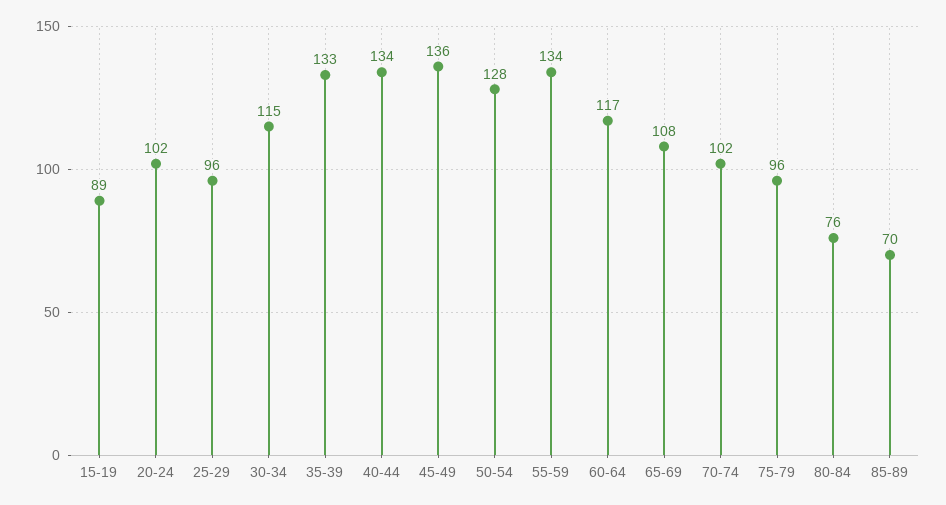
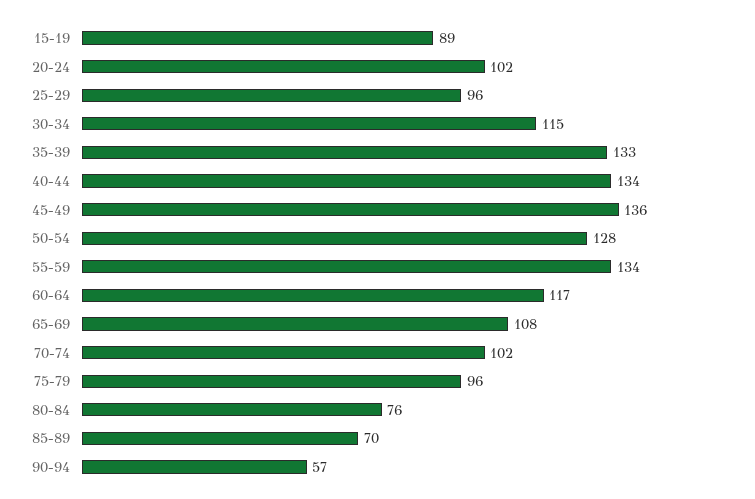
90-94: none -> 57

